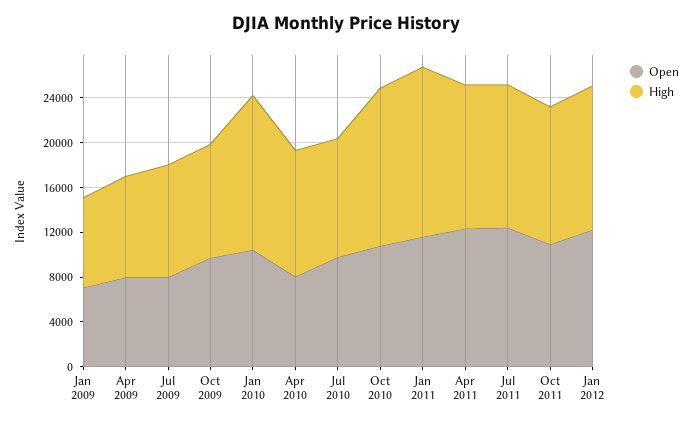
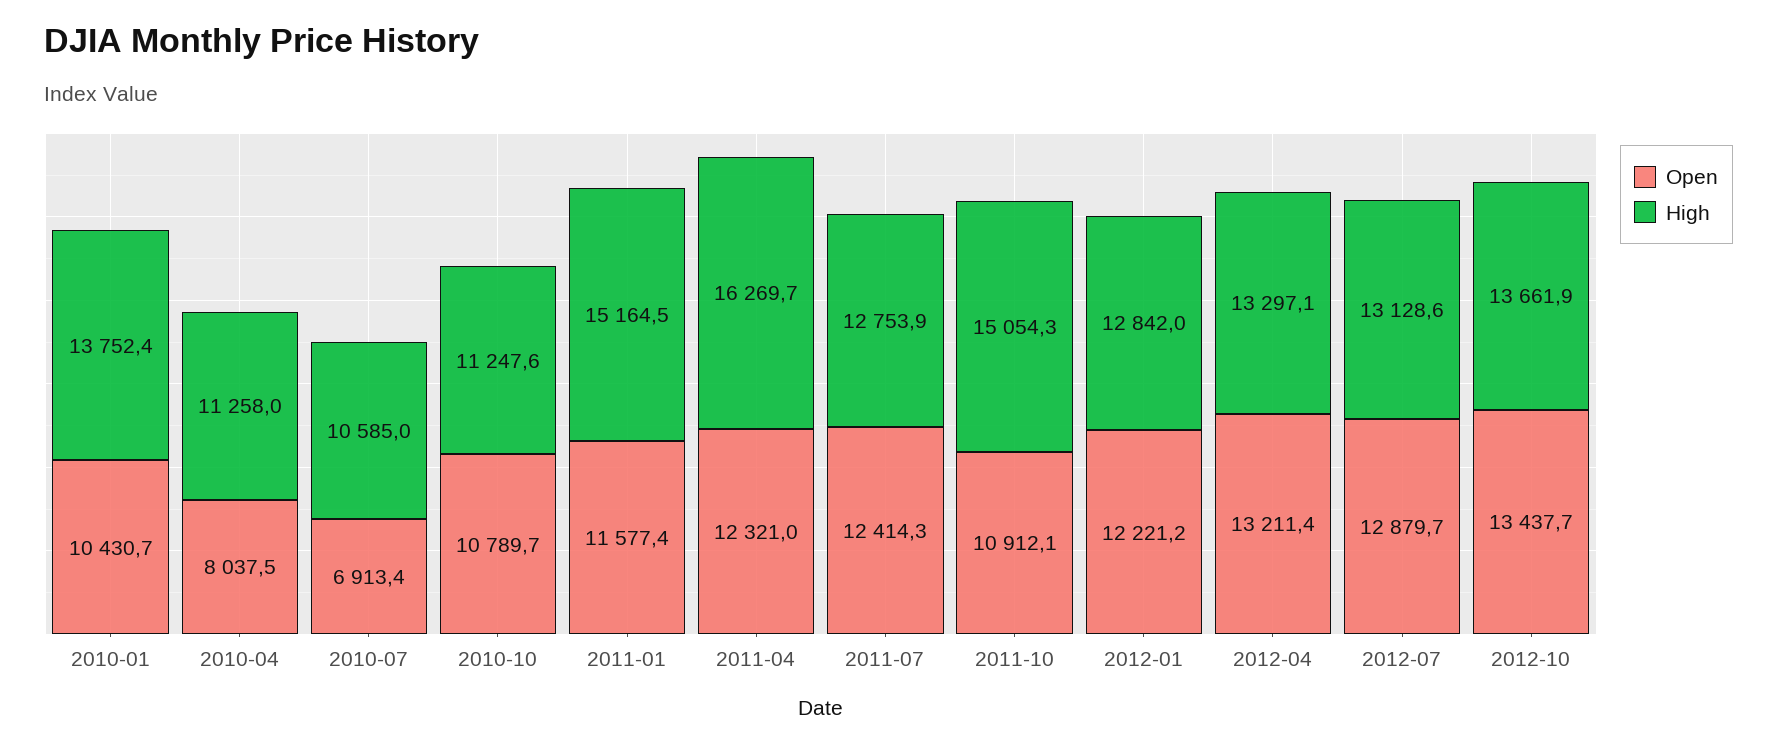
Open, Jan 2009: 7000 -> none
High, Jan 2009: 8000 -> none
Open, Apr 2009: 8000 -> none
High, Apr 2009: 9000 -> none
Open, Jul 2009: 8000 -> none
High, Jul 2009: 10000 -> none
Open, Oct 2009: 10000 -> none
High, Oct 2009: 10000 -> none
Open, Jul 2010: 10000 -> 6913.4
High, Oct 2010: 14000 -> 11247.6
High, Apr 2011: 13000 -> 16269.7
High, Oct 2011: 12000 -> 15054.3
Open, 2012-04: none -> 13211.4
High, 2012-04: none -> 13297.1
Open, 2012-07: none -> 12879.7
High, 2012-07: none -> 13128.6
Open, 2012-10: none -> 13437.7
High, 2012-10: none -> 13661.9

